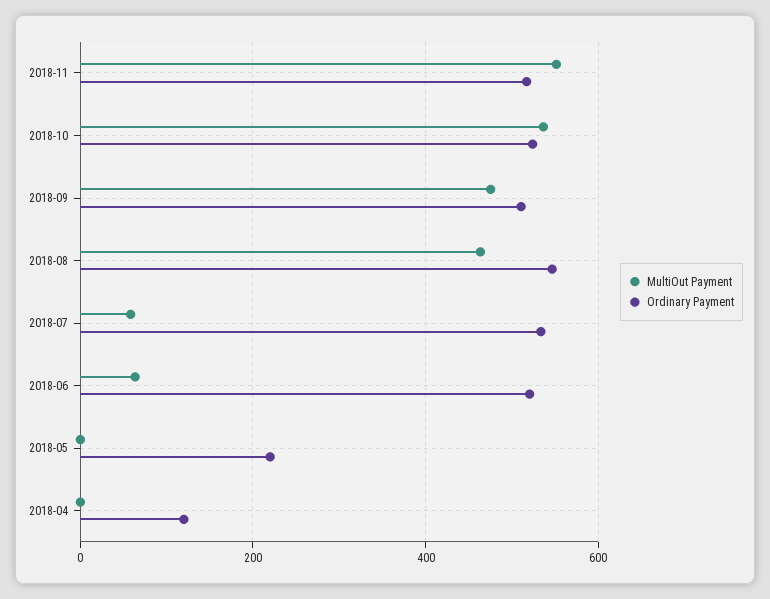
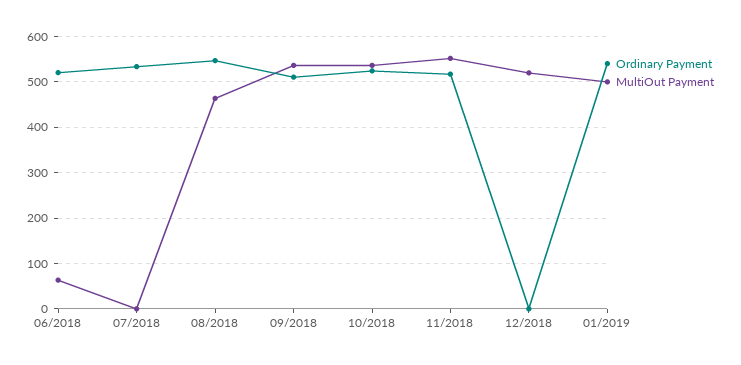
MultiOut Payment, 2018-09: 480 -> 540
MultiOut Payment, 2018-07: 60 -> 0
MultiOut Payment, 2018-05: 0 -> none
Ordinary Payment, 2018-05: 220 -> none
MultiOut Payment, 2018-04: 0 -> none
Ordinary Payment, 2018-04: 120 -> none
Ordinary Payment, 12/2018: none -> 0
MultiOut Payment, 12/2018: none -> 520
Ordinary Payment, 01/2019: none -> 540
MultiOut Payment, 01/2019: none -> 500

